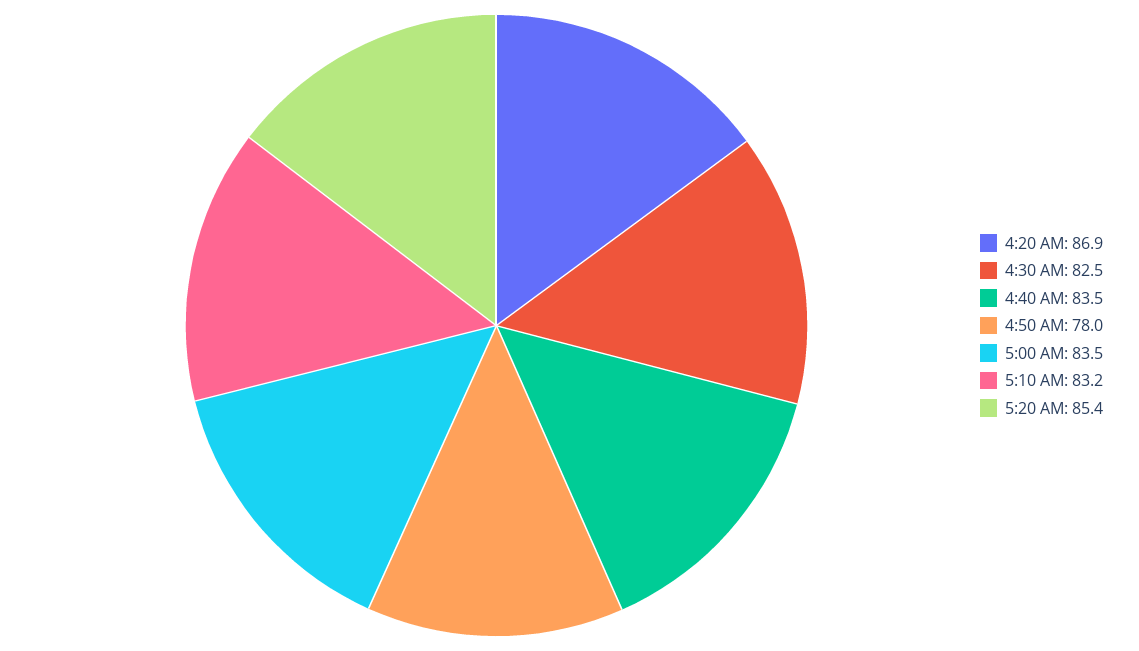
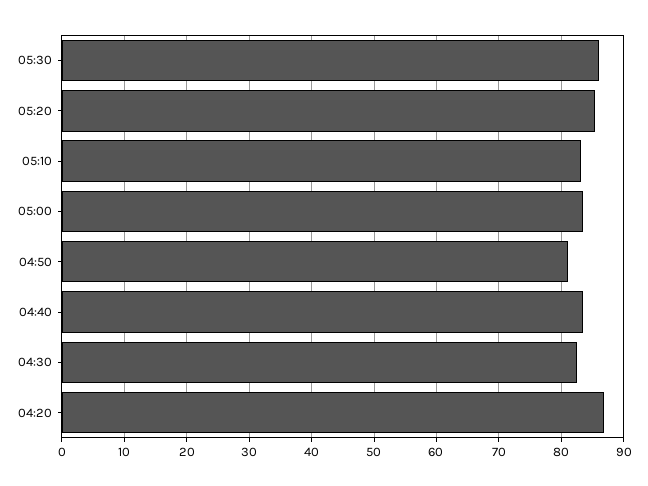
4:50 AM: 78 -> 81
05:30: none -> 86

